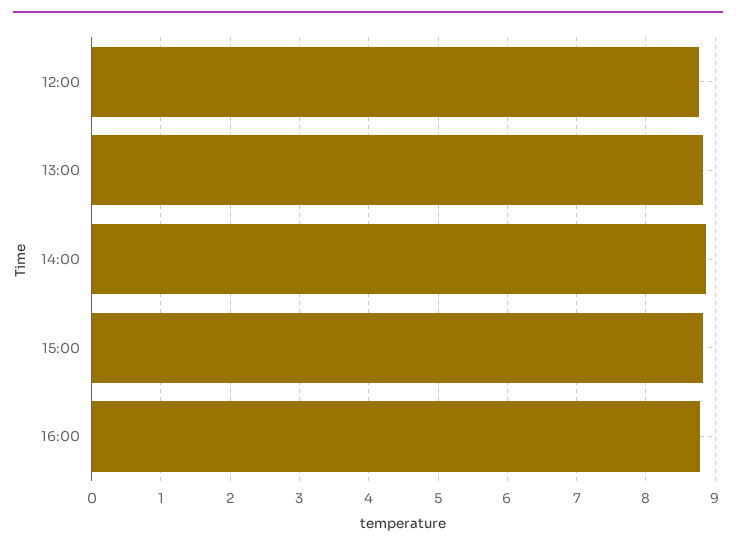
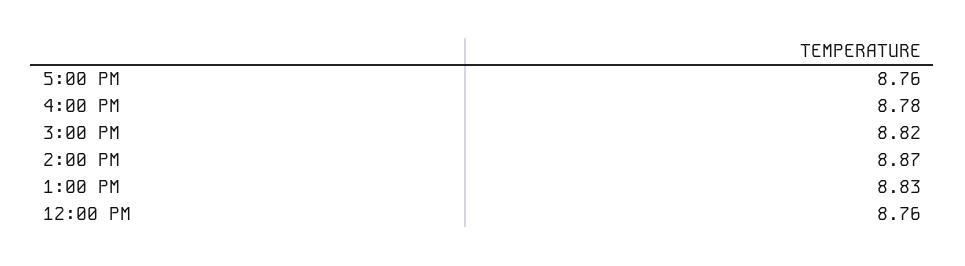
5:00 PM: none -> 8.76

